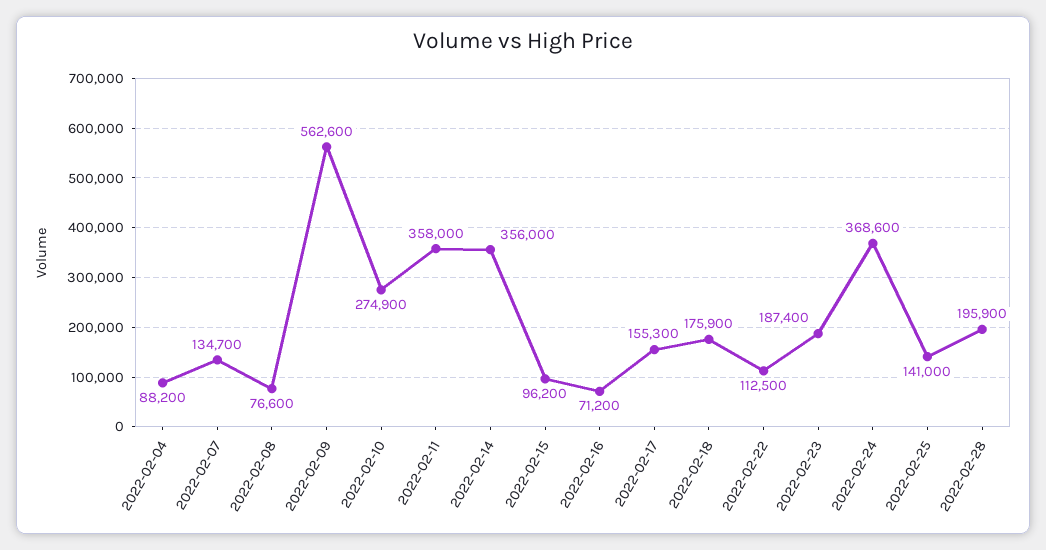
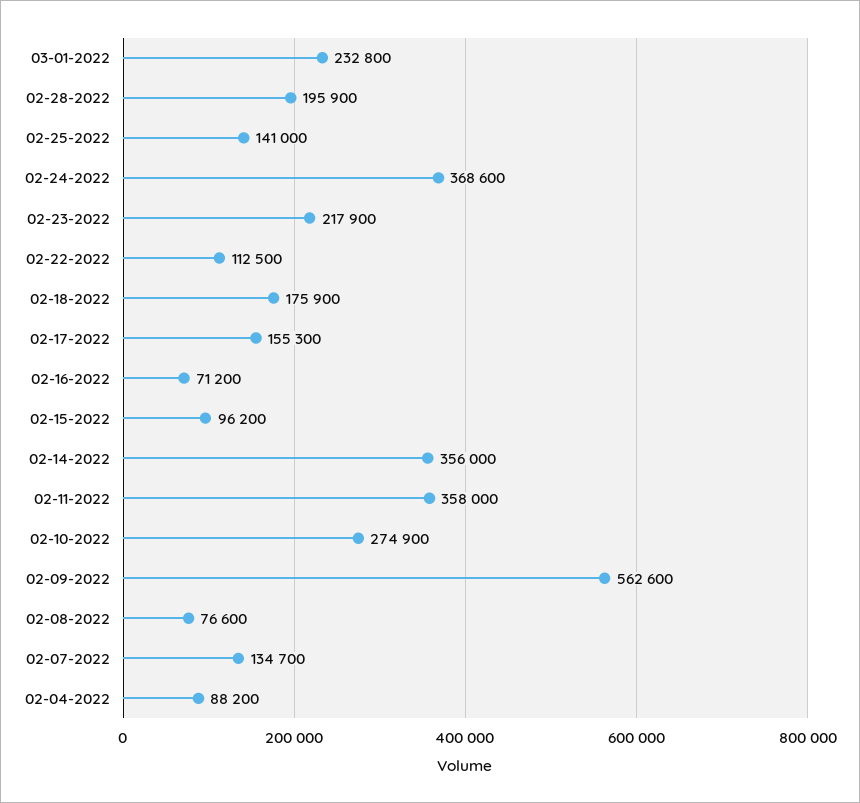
2022-02-23: 187400 -> 217900
03-01-2022: none -> 232800

